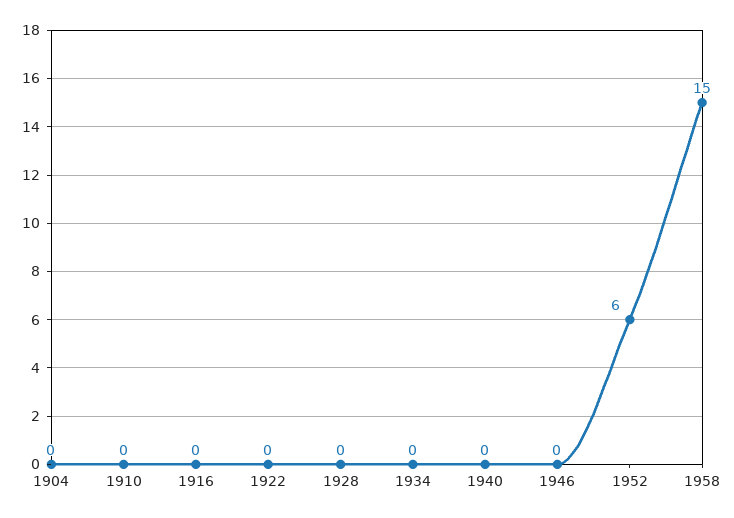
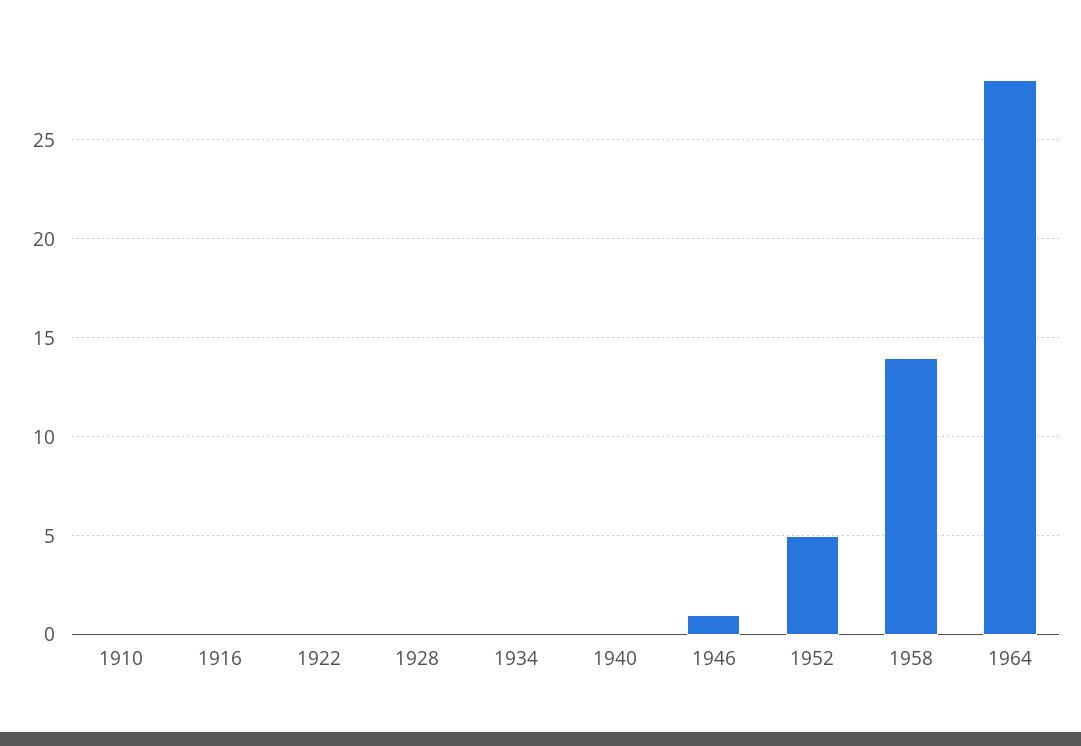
1904: 0 -> none
1946: 0 -> 1
1952: 6 -> 5
1958: 15 -> 14
1964: none -> 28

